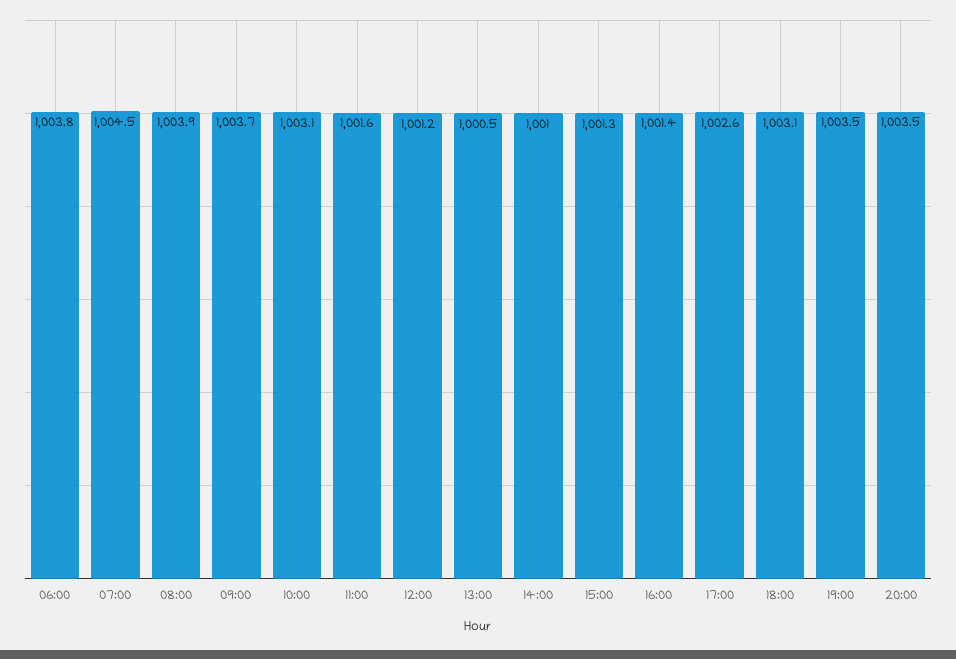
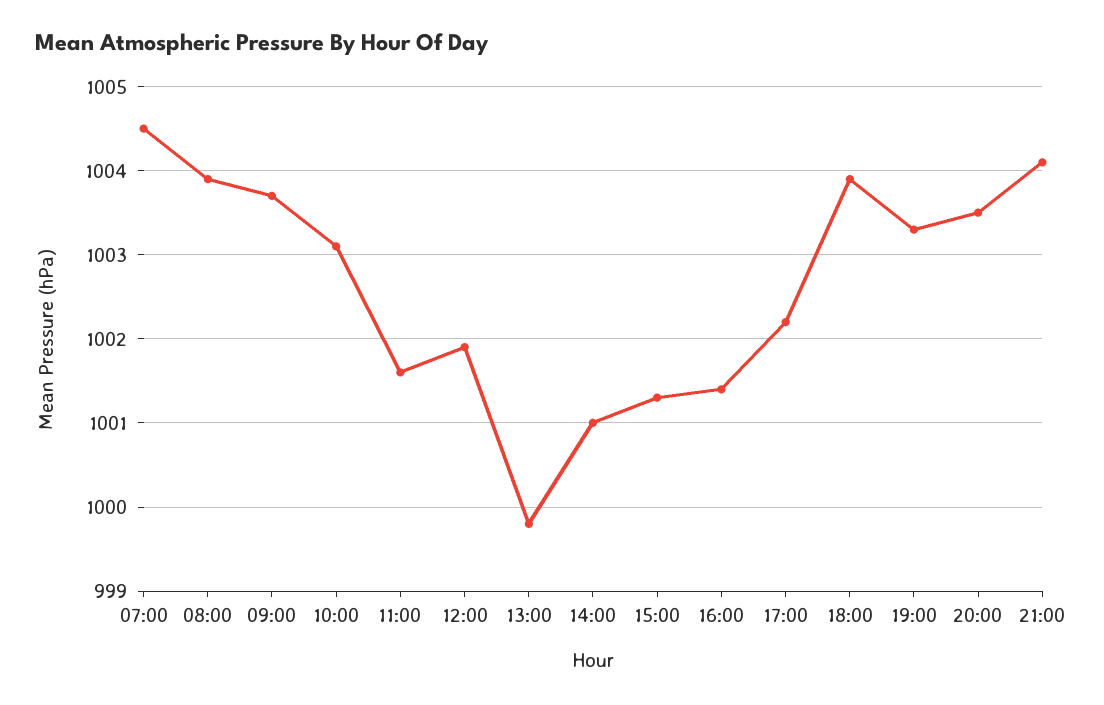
06:00: 1003.8 -> none
12:00: 1001.2 -> 1001.9
13:00: 1000.5 -> 999.8
17:00: 1002.6 -> 1002.2
18:00: 1003.1 -> 1003.9
19:00: 1003.5 -> 1003.3
21:00: none -> 1004.1

